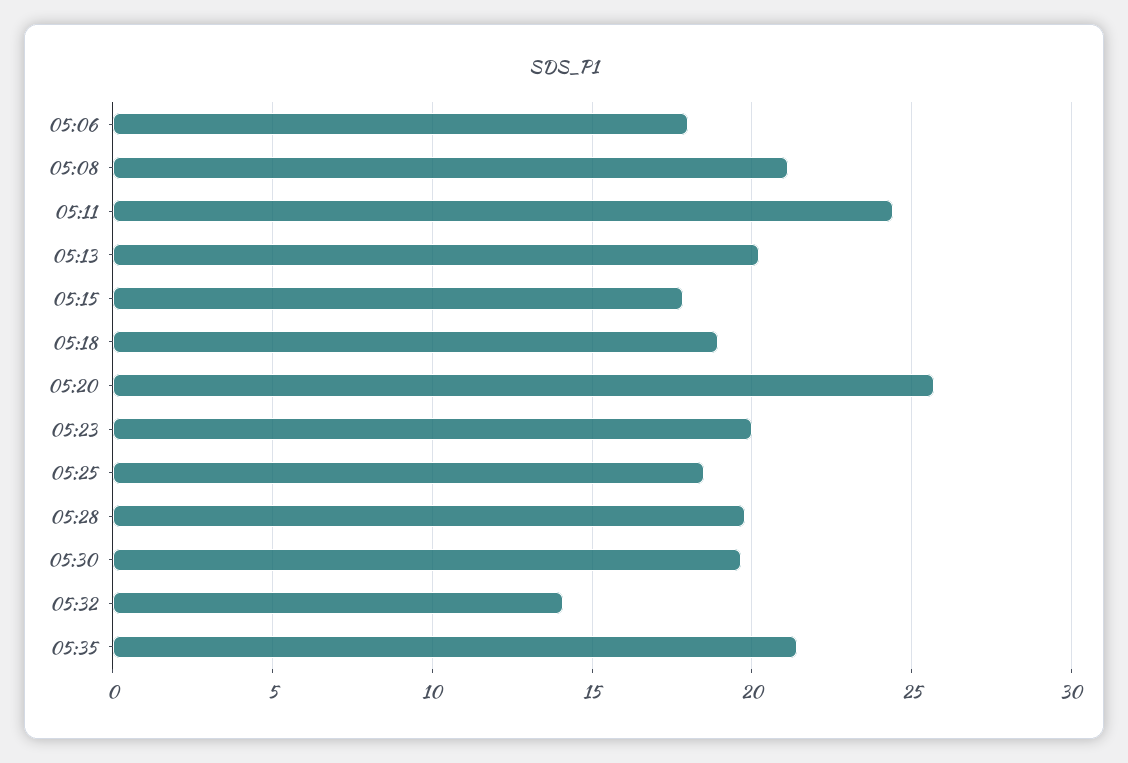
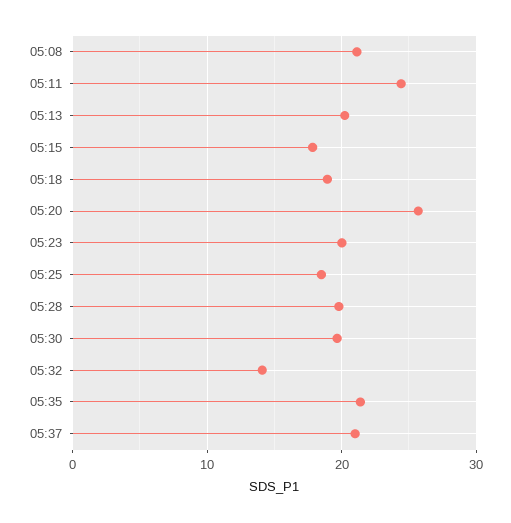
05:06: 18 -> none
05:37: none -> 21

